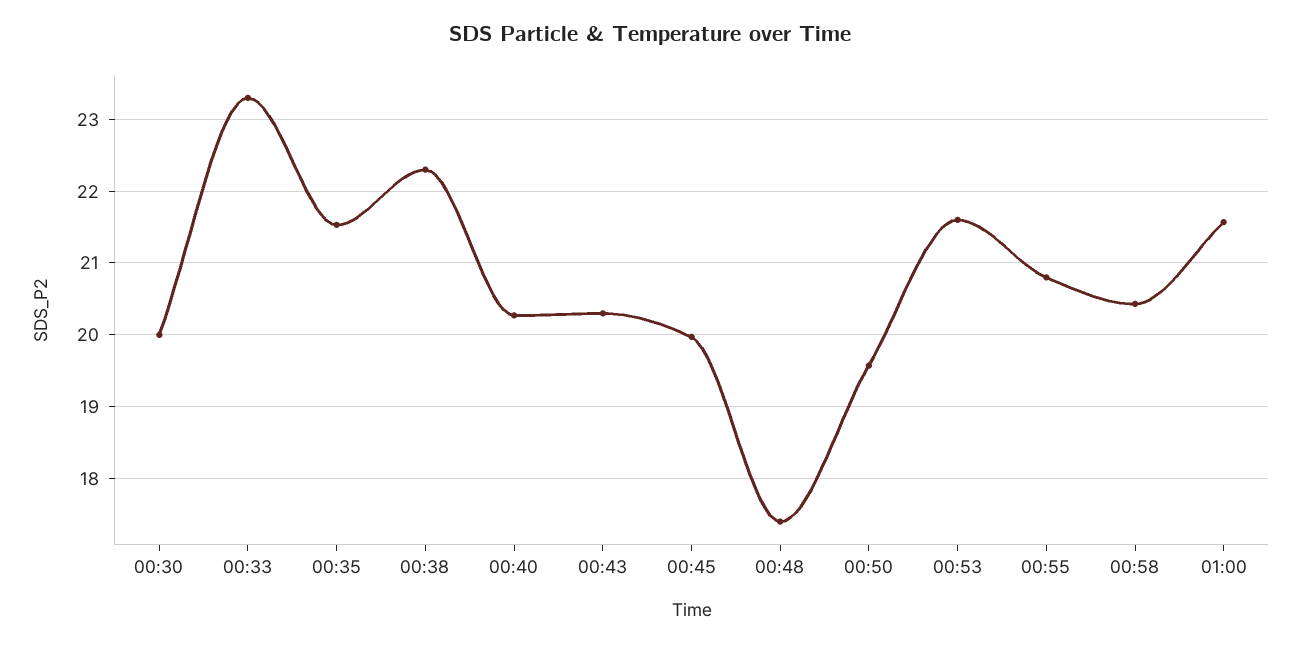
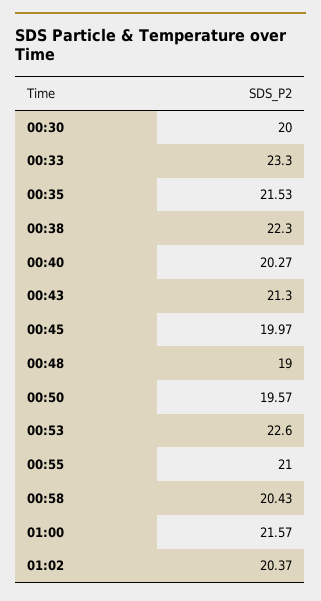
00:43: 20.3 -> 21.3
00:48: 17.4 -> 19
00:53: 21.6 -> 22.6
00:55: 20.8 -> 21
01:02: none -> 20.37

